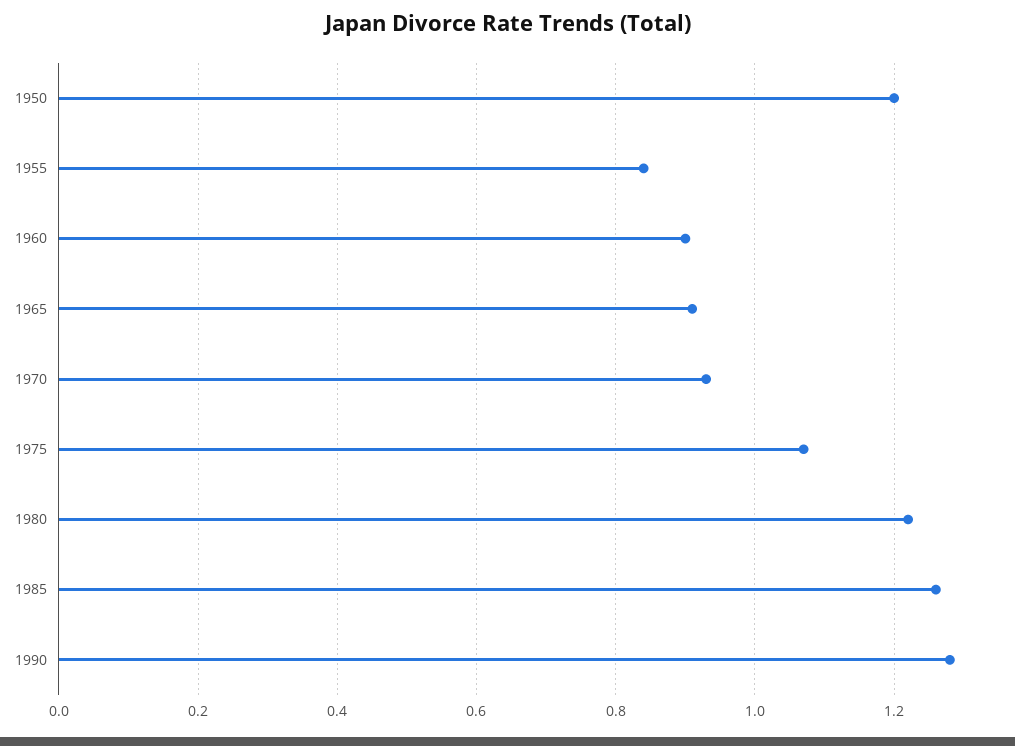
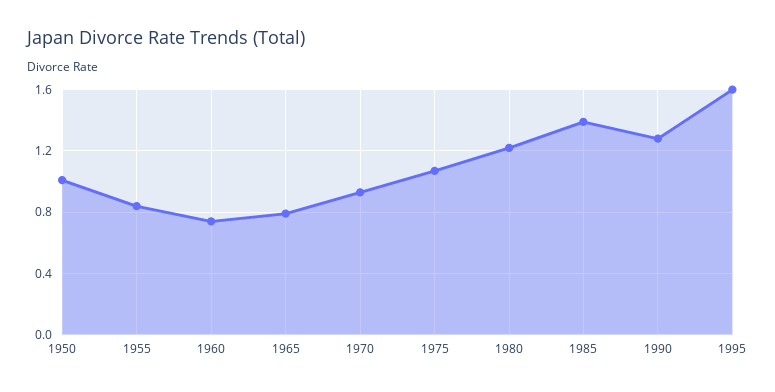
1950: 1.2 -> 1
1960: 0.9 -> 0.75
1965: 0.9 -> 0.8
1985: 1.25 -> 1.4
1995: none -> 1.6

